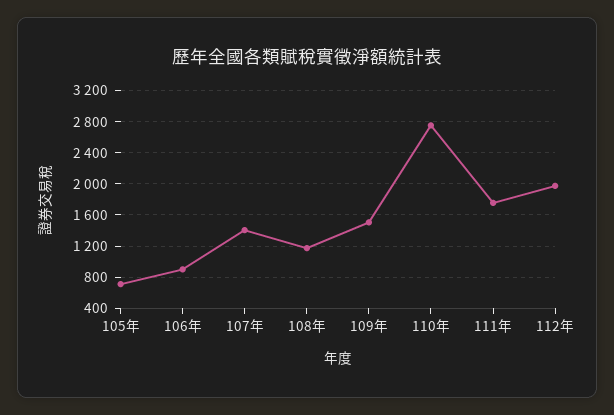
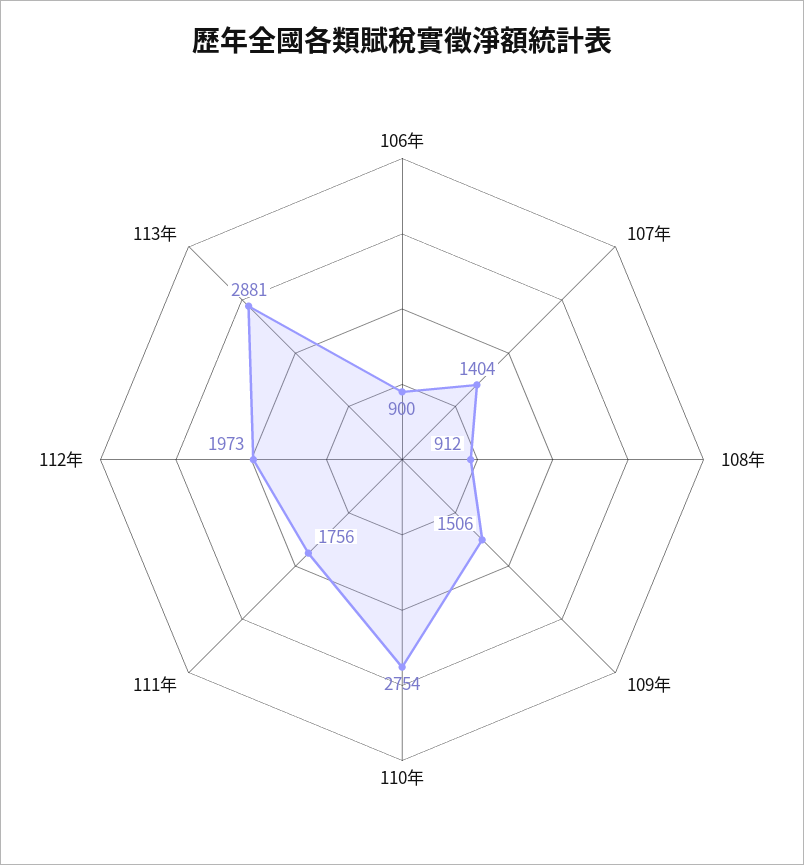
105年: 700 -> none
108年: 1200 -> 912
113年: none -> 2881

